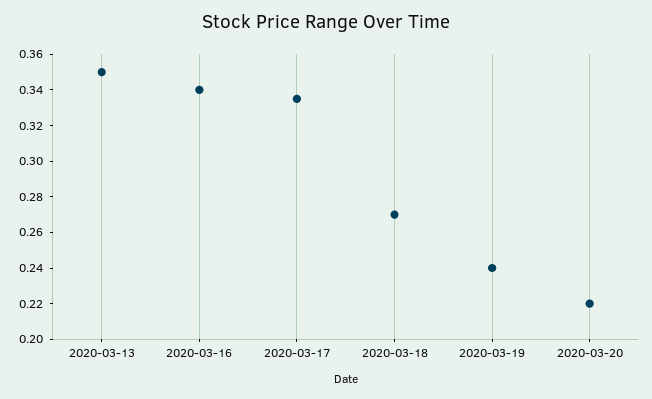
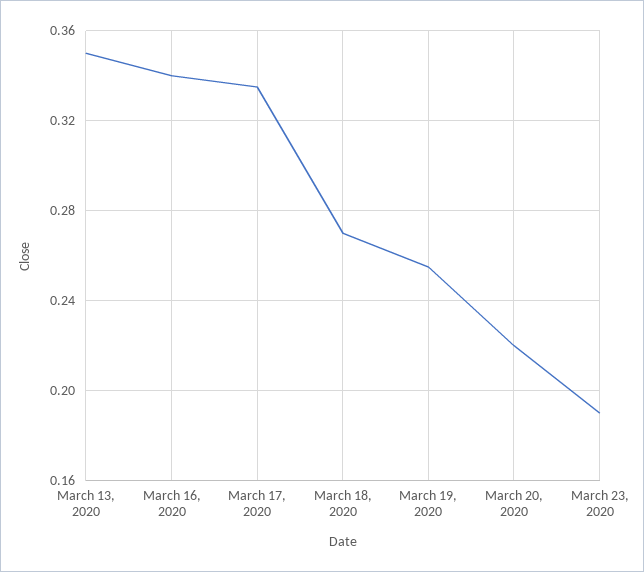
2020-03-19: 0.24 -> 0.255
March 23, 2020: none -> 0.19

